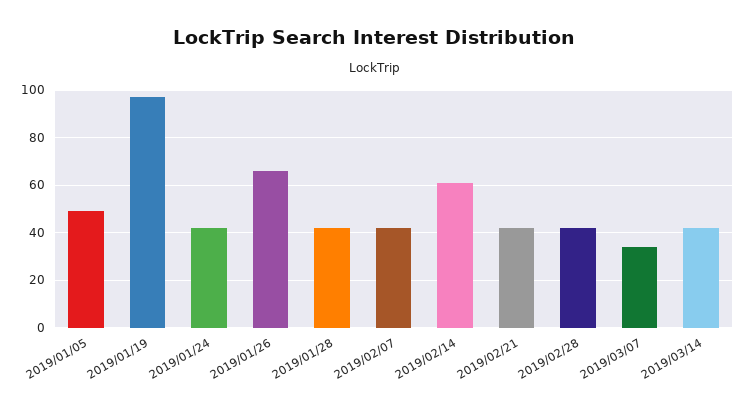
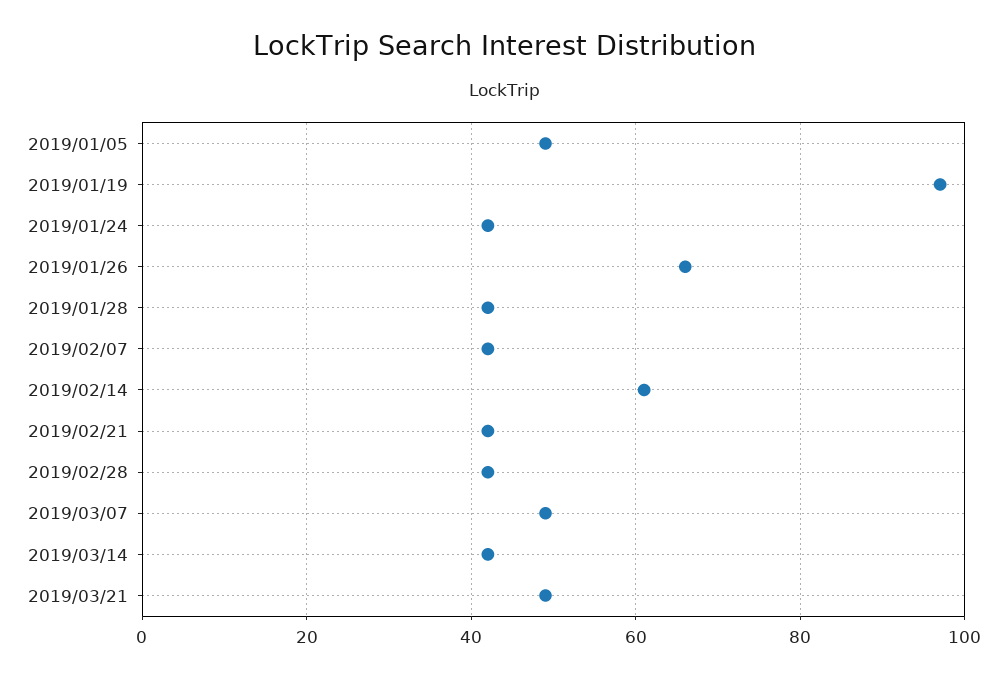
2019/03/07: 35 -> 50
2019/03/21: none -> 50

